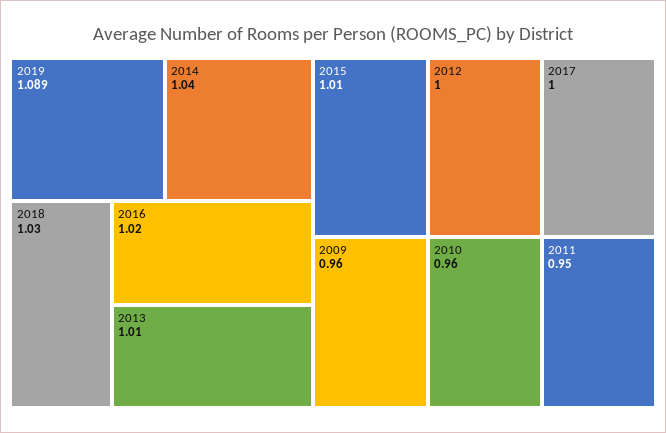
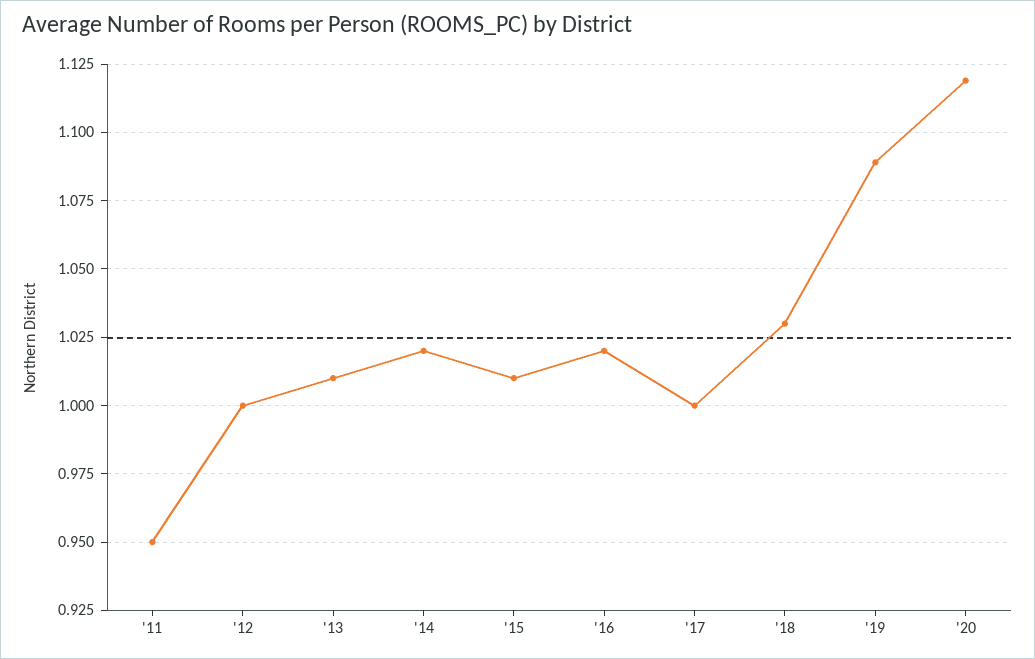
2014: 1.04 -> 1.02
2009: 0.96 -> none
2010: 0.96 -> none
'20: none -> 1.12

